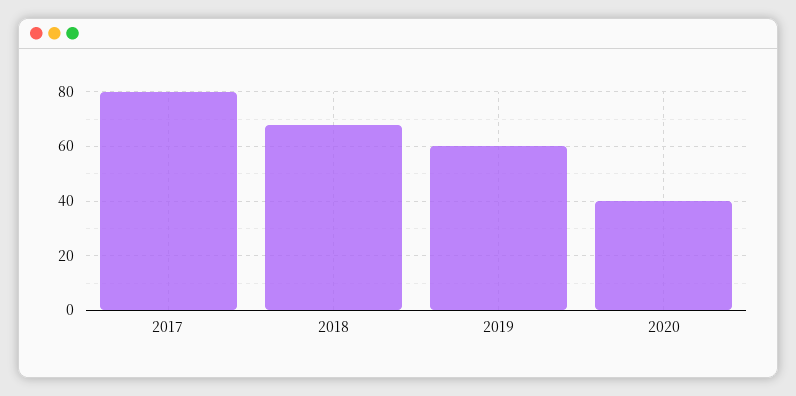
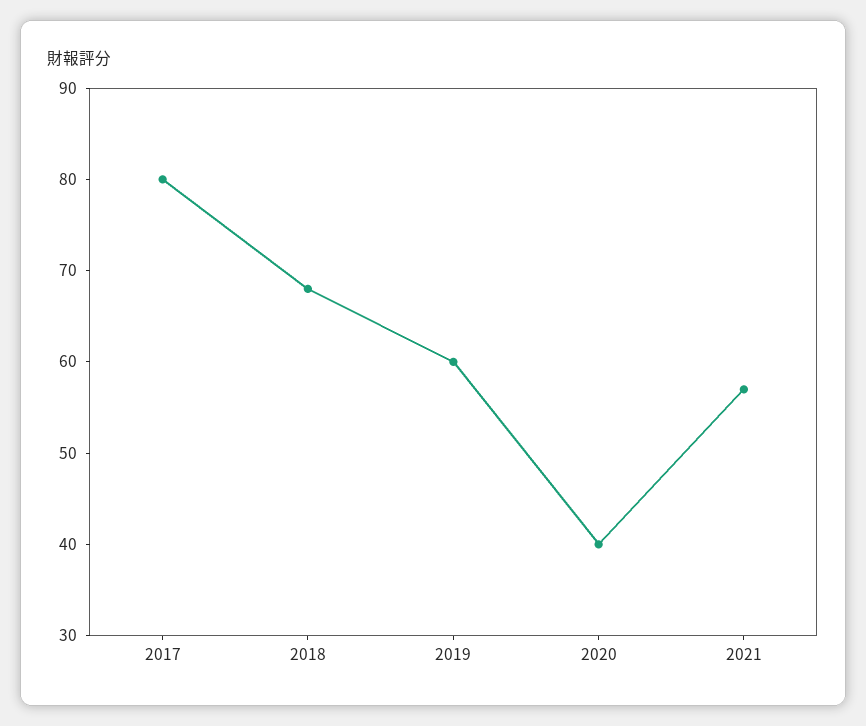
2021: none -> 57

